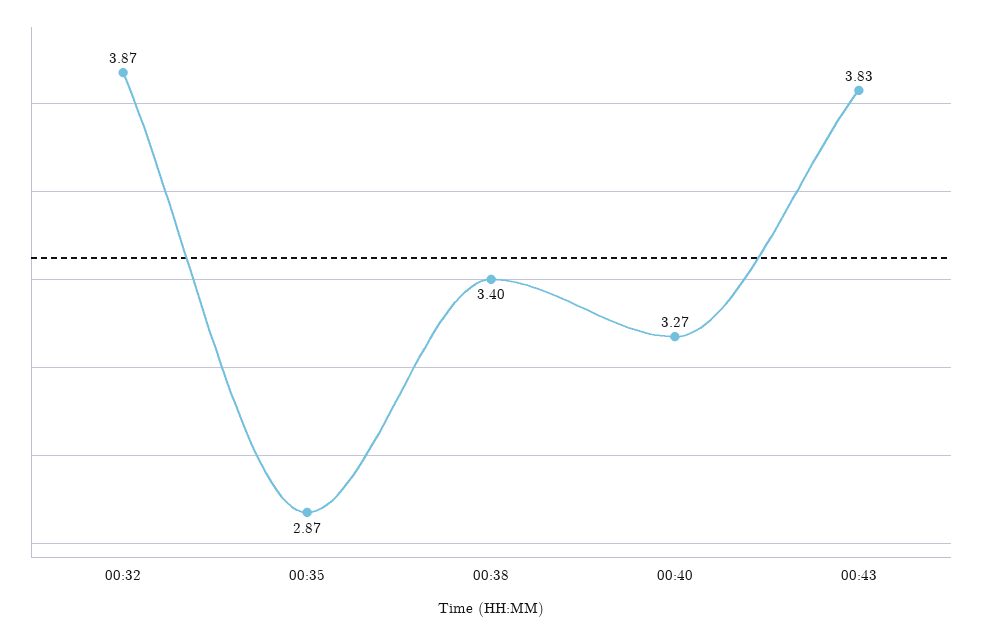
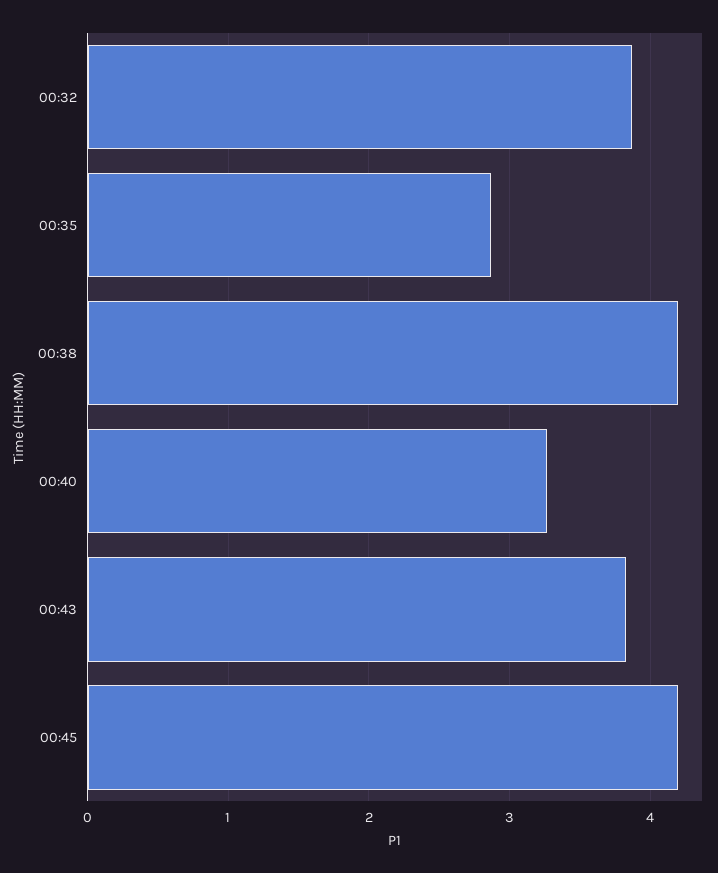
00:38: 3.4 -> 4.2
00:45: none -> 4.2

